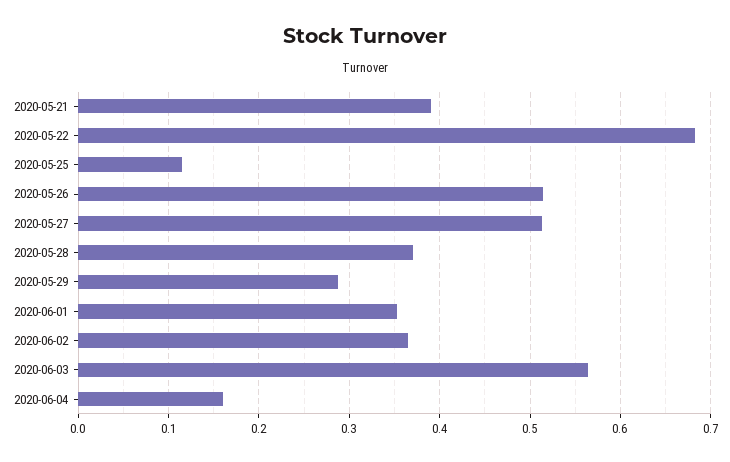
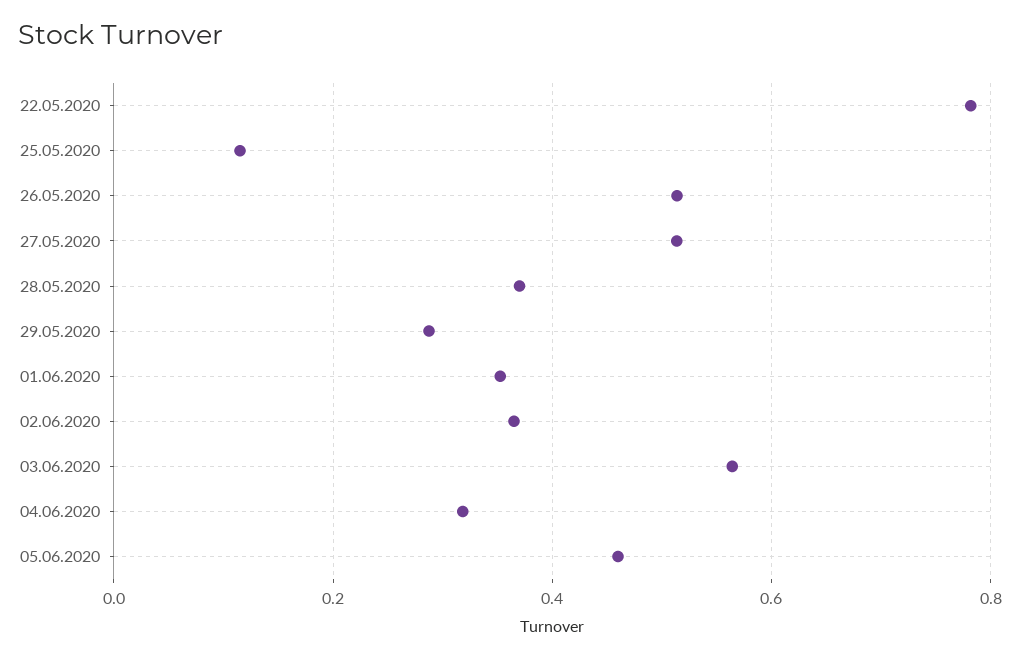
2020-05-21: 0.39 -> none
2020-05-22: 0.68 -> 0.78
2020-06-04: 0.16 -> 0.32
05.06.2020: none -> 0.46

